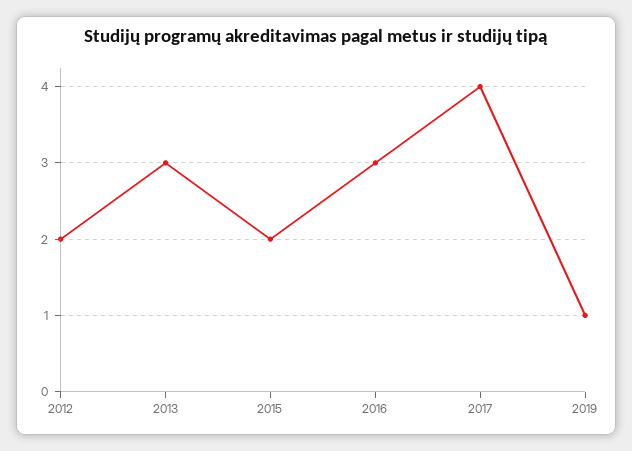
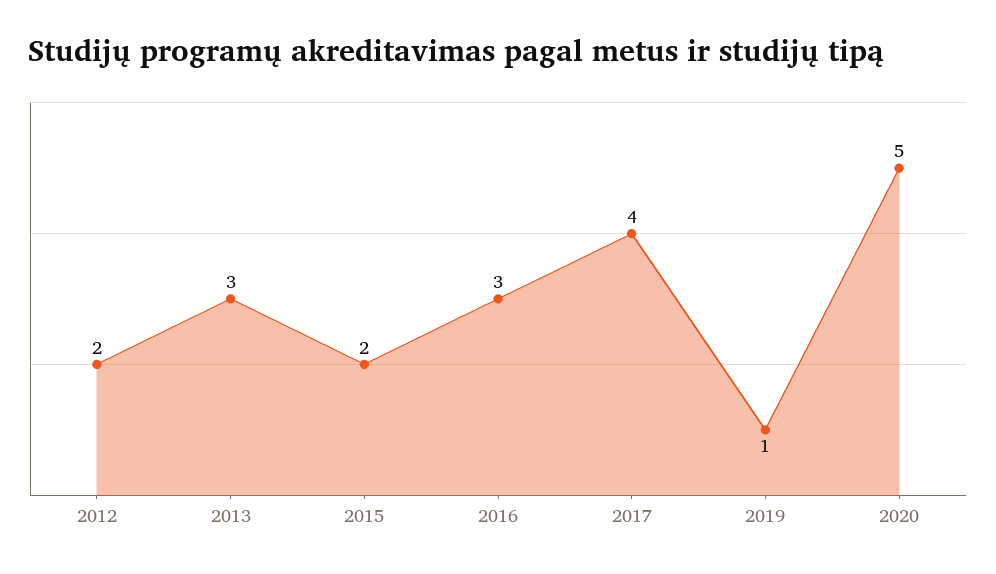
2020: none -> 5

